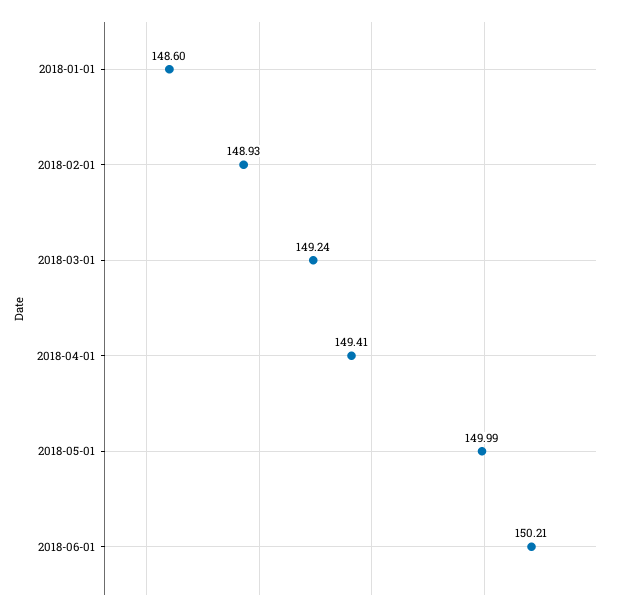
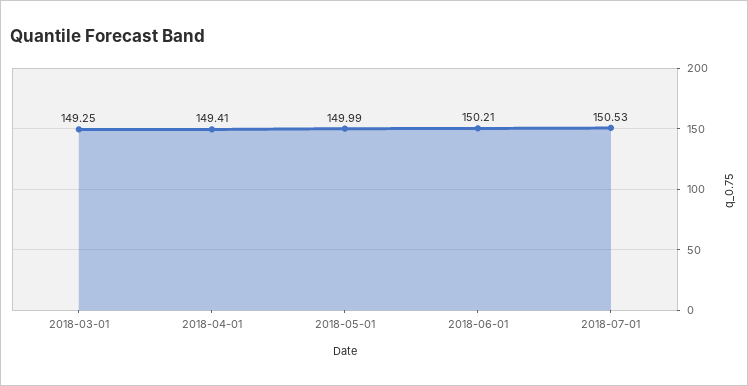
2018-01-01: 148.6 -> none
2018-02-01: 148.93 -> none
2018-03-01: 149.24 -> 149.25
2018-07-01: none -> 150.53

